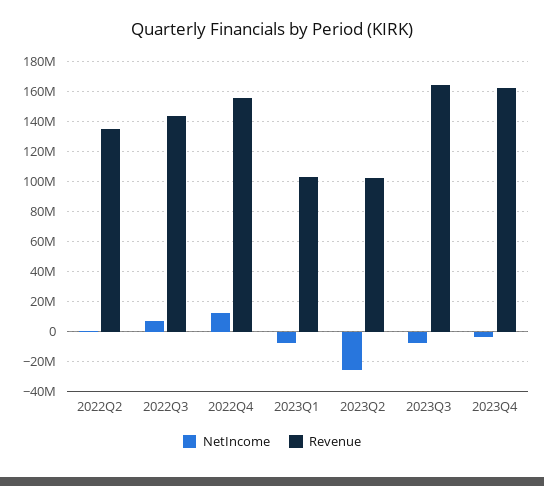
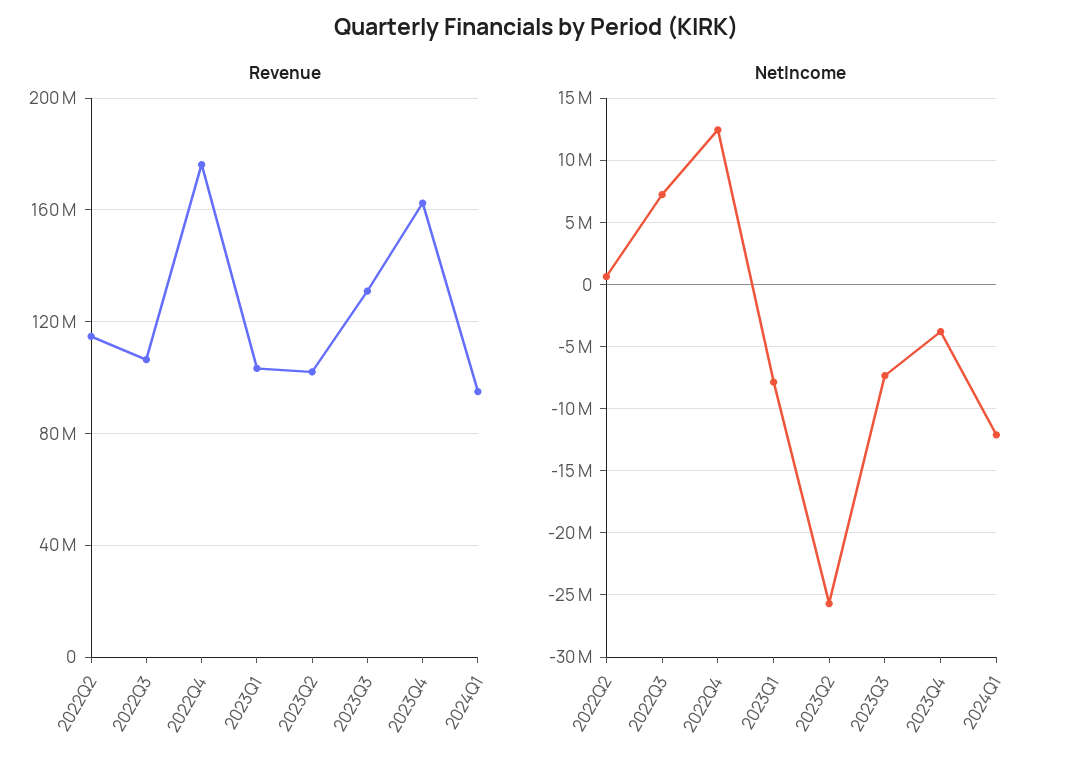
Revenue, 2022Q2: 135000000 -> 115000000
Revenue, 2022Q3: 145000000 -> 105000000
Revenue, 2022Q4: 155000000 -> 175000000
Revenue, 2023Q3: 165000000 -> 130000000
Revenue, 2024Q1: none -> 95000000
NetIncome, 2024Q1: none -> -12000000

